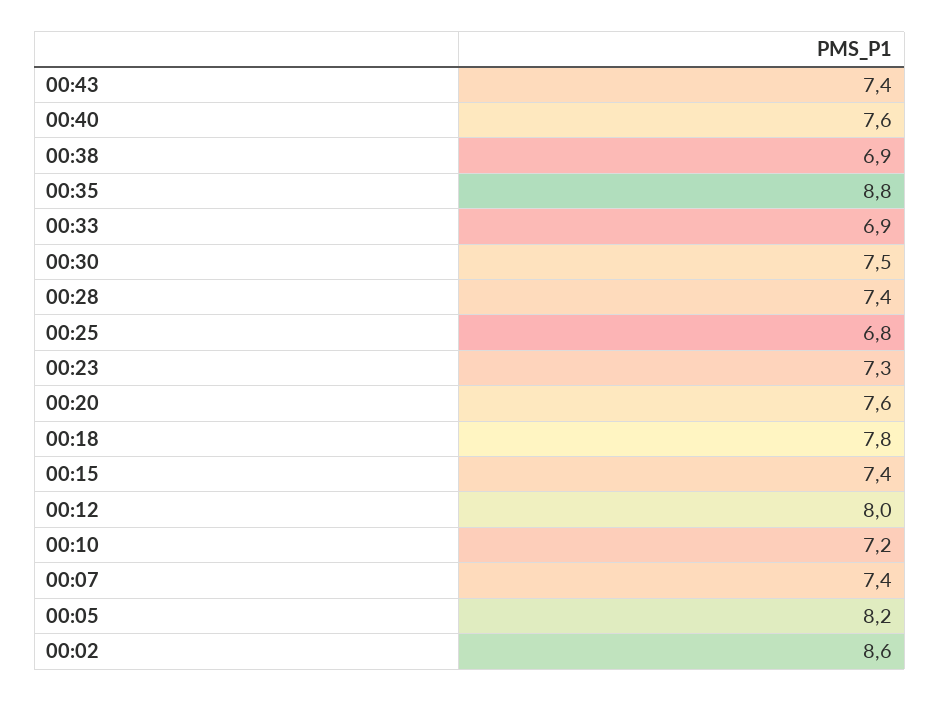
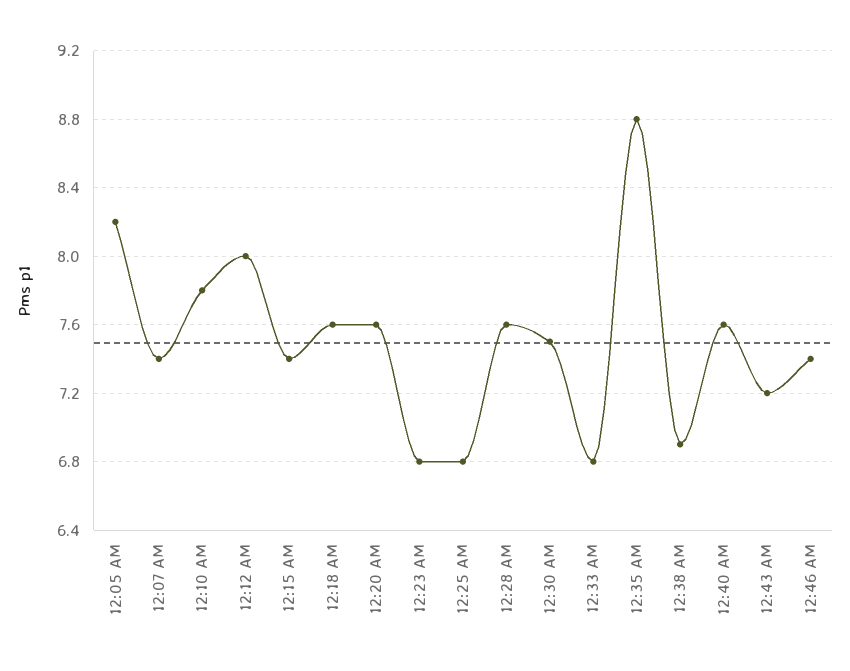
00:43: 7.4 -> 7.2
00:33: 6.9 -> 6.8
00:28: 7.4 -> 7.6
00:23: 7.3 -> 6.8
00:18: 7.8 -> 7.6
00:10: 7.2 -> 7.8
00:02: 8.6 -> none
12:46 AM: none -> 7.4

